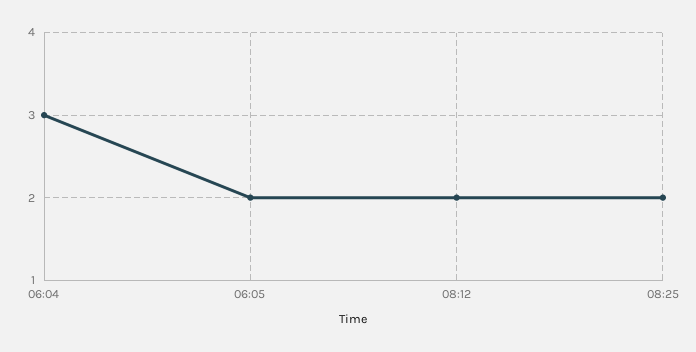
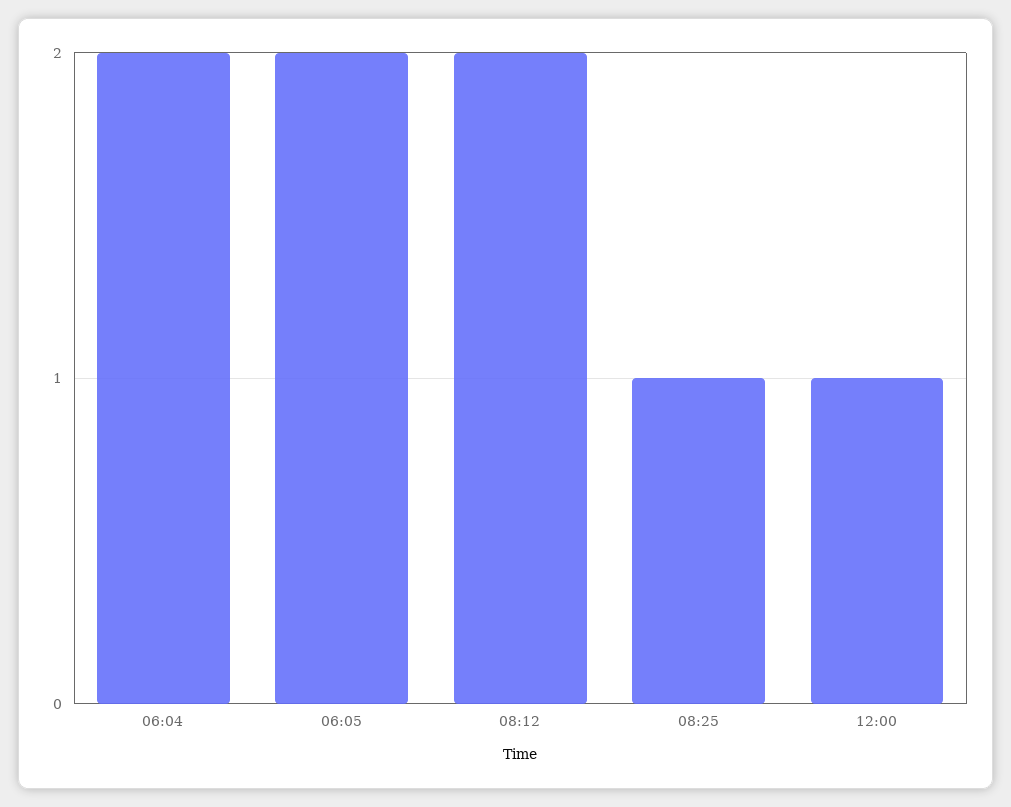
06:04: 3 -> 2
08:25: 2 -> 1
12:00: none -> 1

